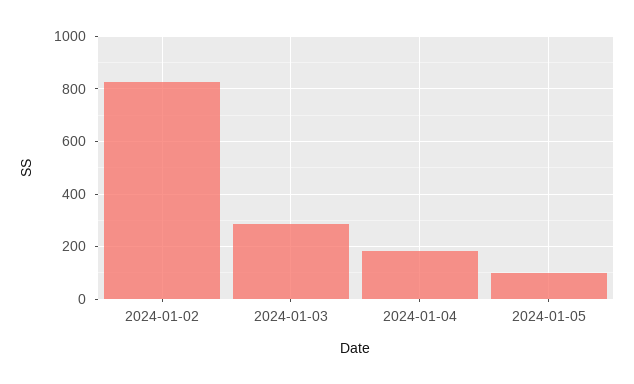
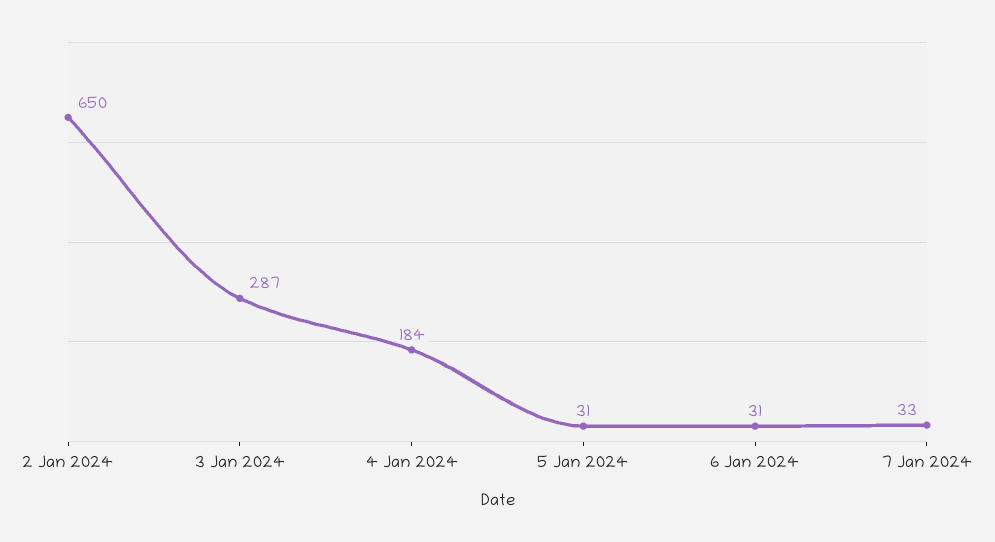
2024-01-02: 825 -> 650
2024-01-05: 100 -> 31
6 Jan 2024: none -> 31
7 Jan 2024: none -> 33

